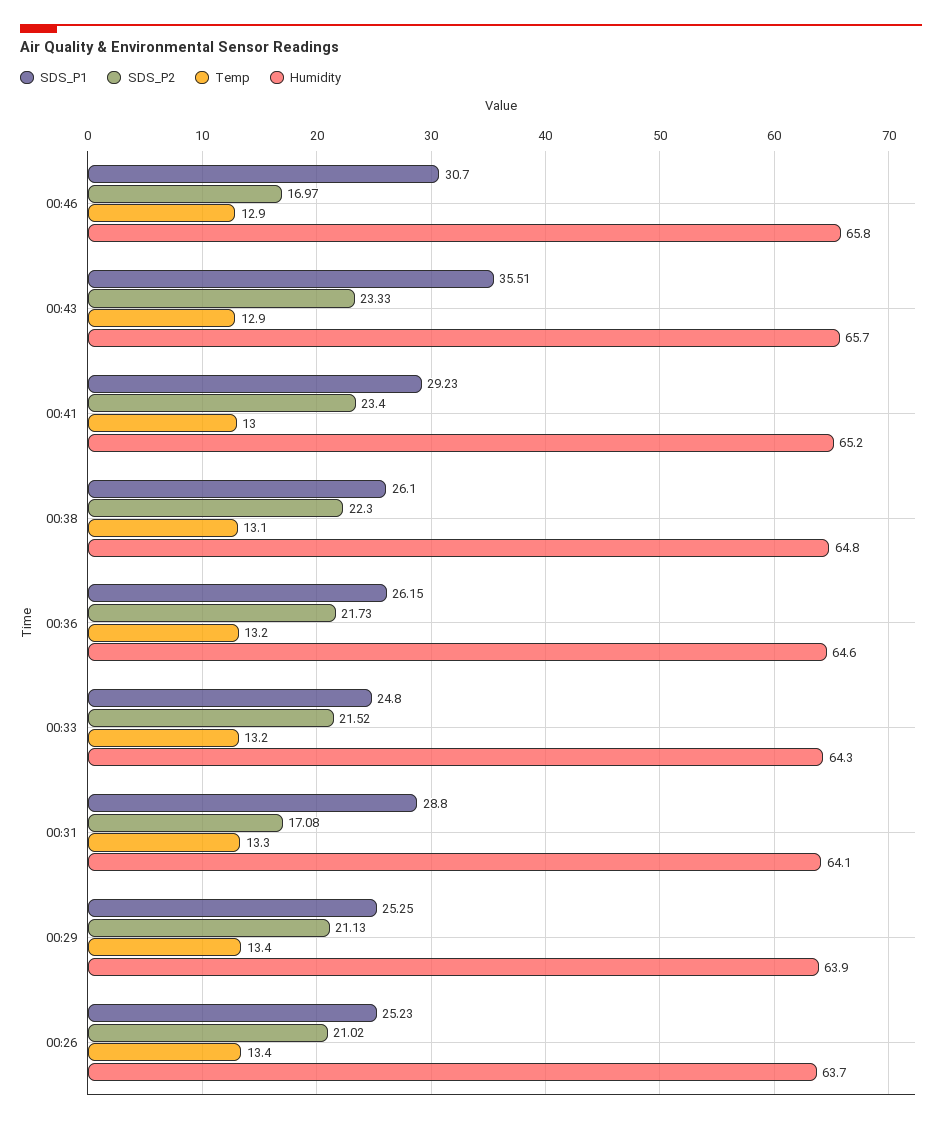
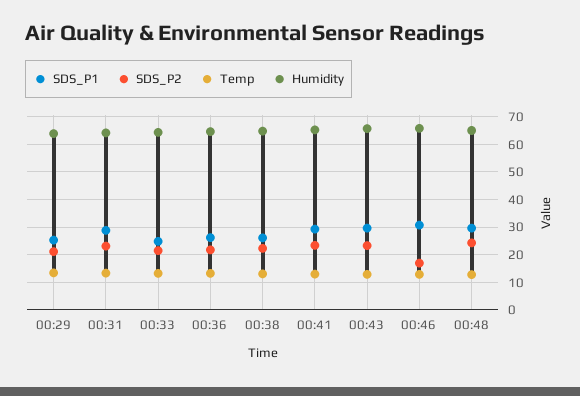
SDS_P1, 00:43: 35.51 -> 30
SDS_P2, 00:31: 17.08 -> 22.5
SDS_P1, 00:26: 25.23 -> none
SDS_P2, 00:26: 21.02 -> none
Temp, 00:26: 13.4 -> none
Humidity, 00:26: 63.7 -> none
SDS_P1, 00:48: none -> 30
SDS_P2, 00:48: none -> 25
Temp, 00:48: none -> 12.5
Humidity, 00:48: none -> 65

